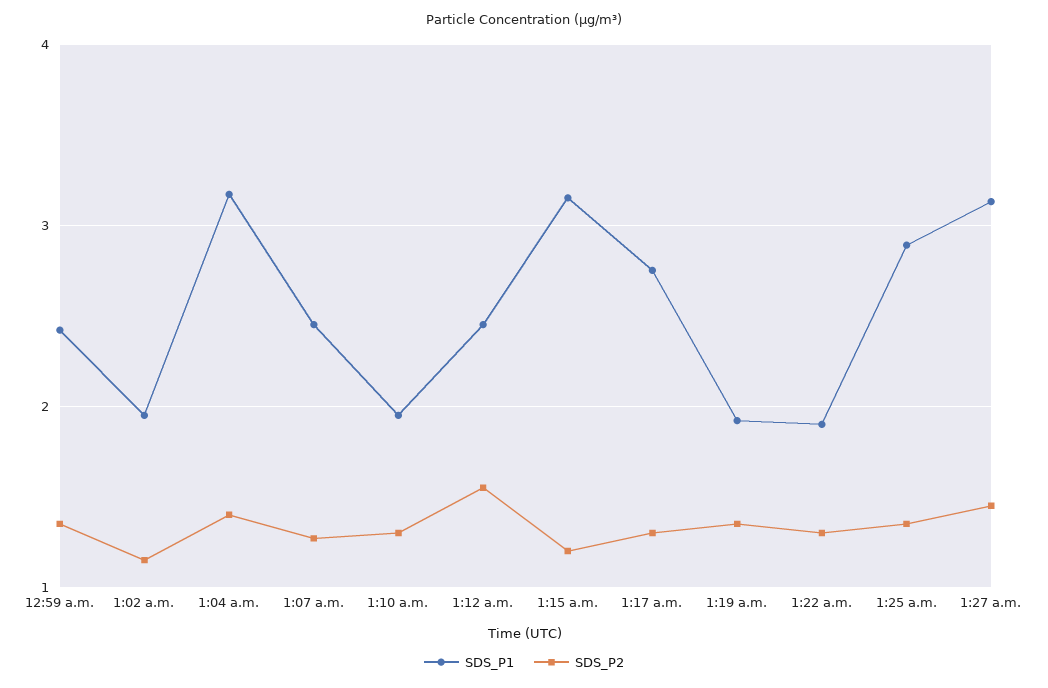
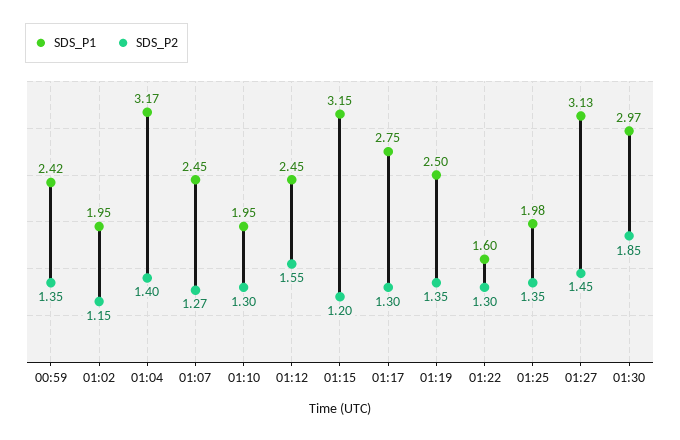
SDS_P1, 1:19 a.m.: 1.9 -> 2.5
SDS_P1, 1:22 a.m.: 1.9 -> 1.6
SDS_P1, 1:25 a.m.: 2.9 -> 1.98
SDS_P1, 01:30: none -> 2.97
SDS_P2, 01:30: none -> 1.85

